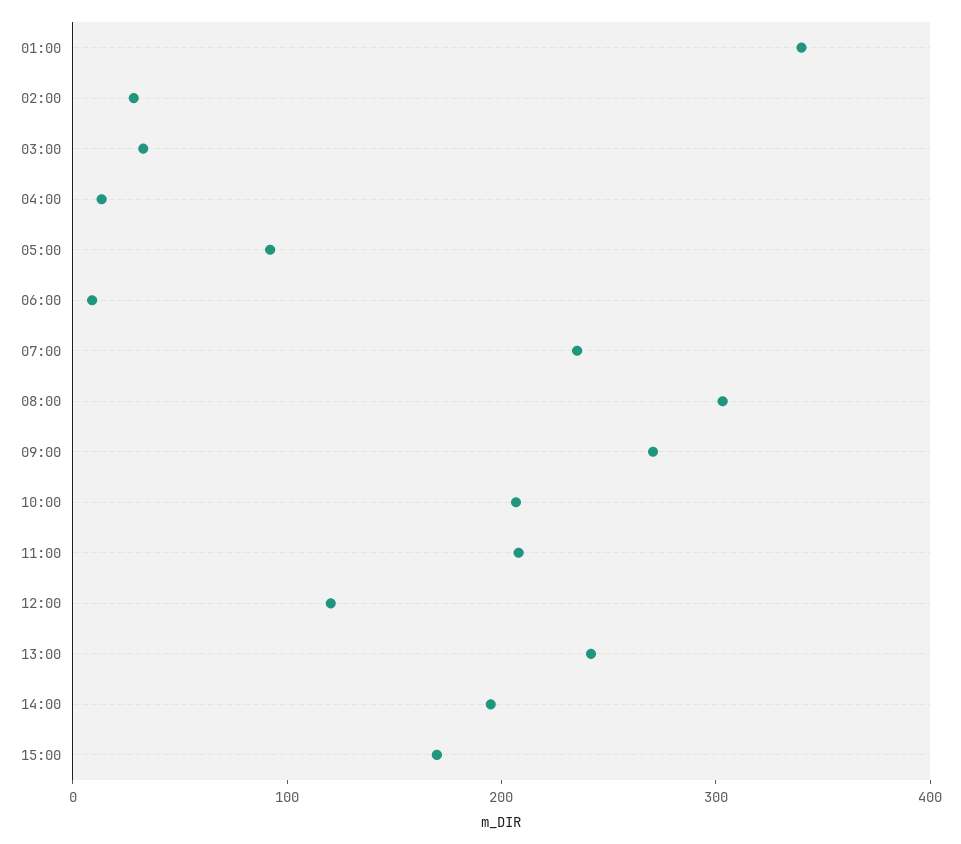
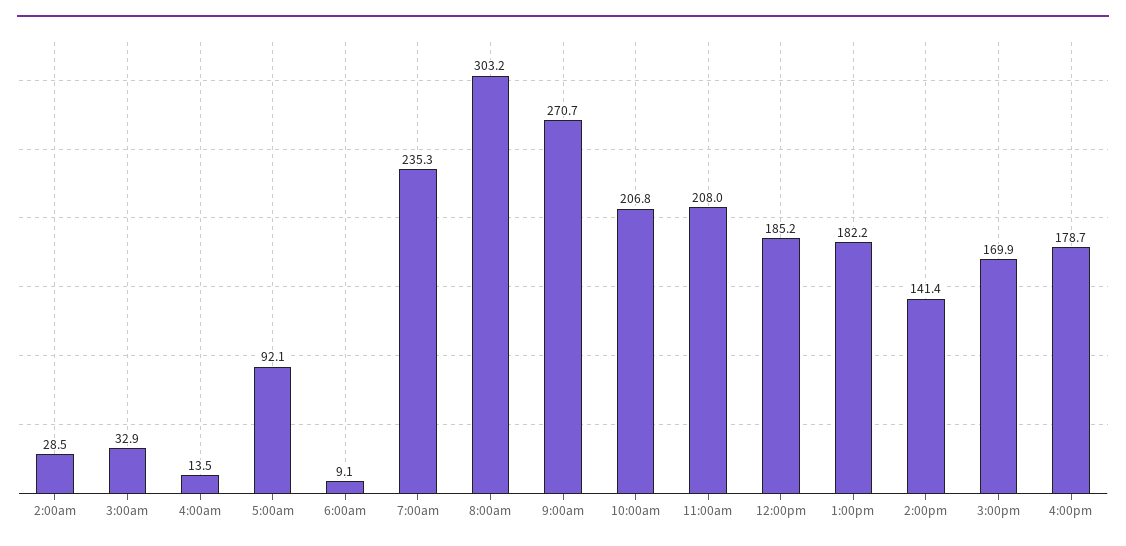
01:00: 340 -> none
12:00: 120 -> 185.2
13:00: 240 -> 182.2
14:00: 200 -> 141.4
4:00pm: none -> 178.7

